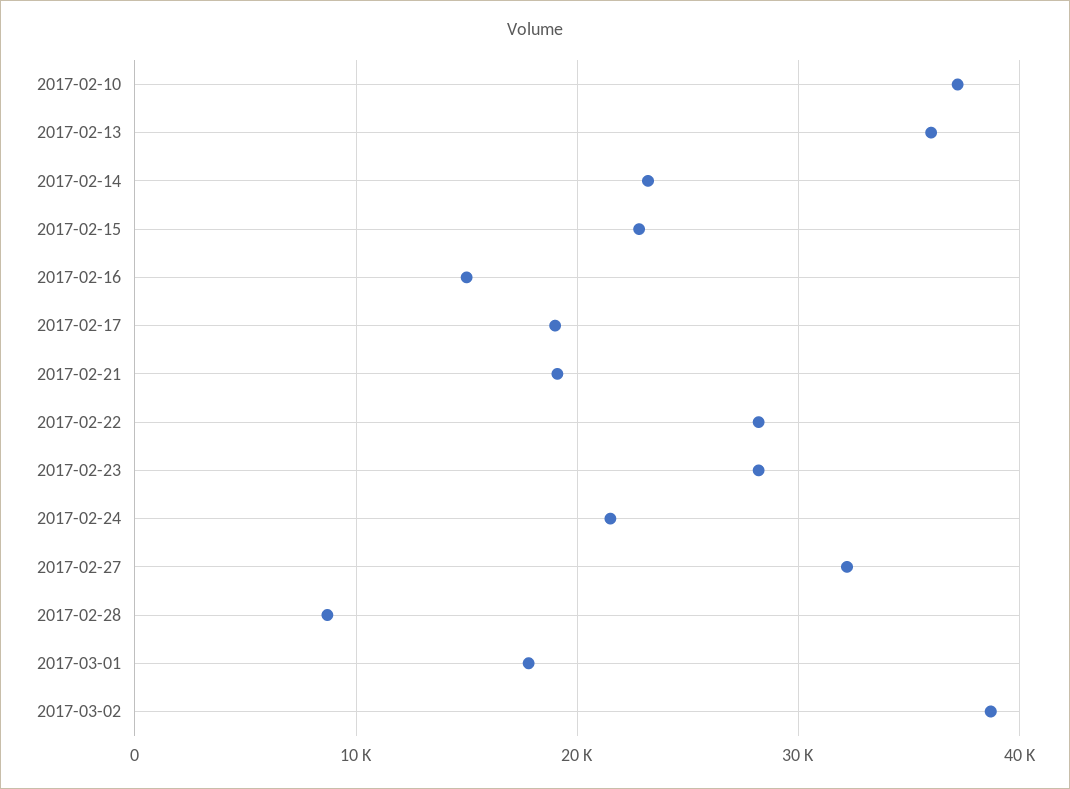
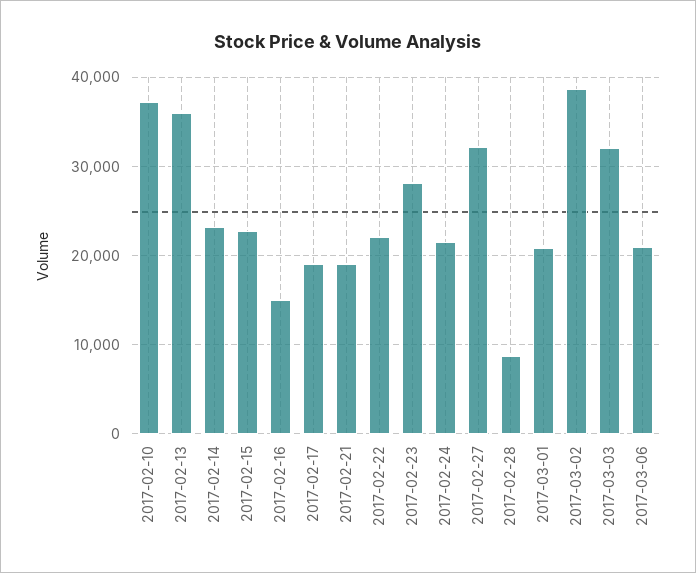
2017-02-22: 28000 -> 22000
2017-03-01: 18000 -> 21000
2017-03-03: none -> 32000
2017-03-06: none -> 21000

